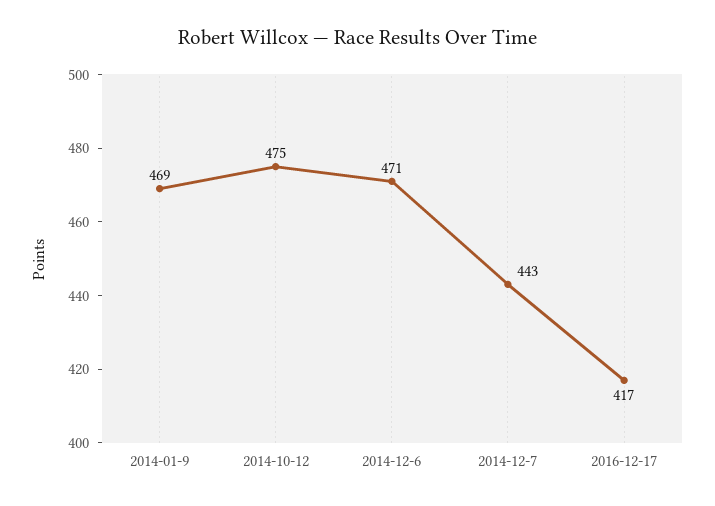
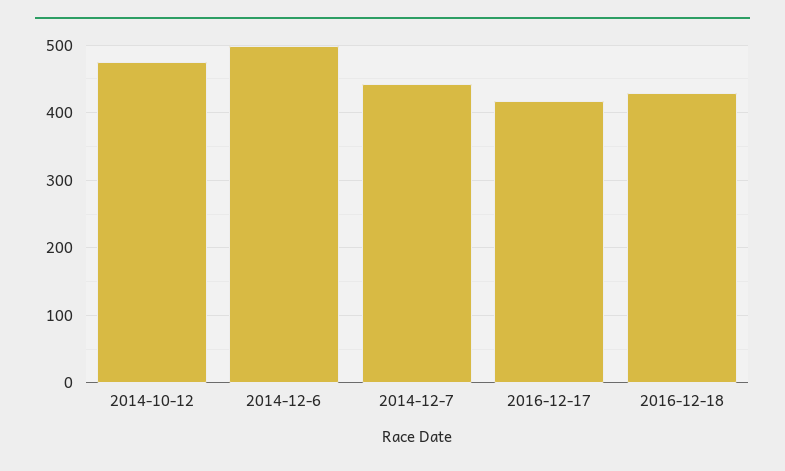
2014-01-9: 469 -> none
2014-12-6: 471 -> 500
2016-12-18: none -> 430

